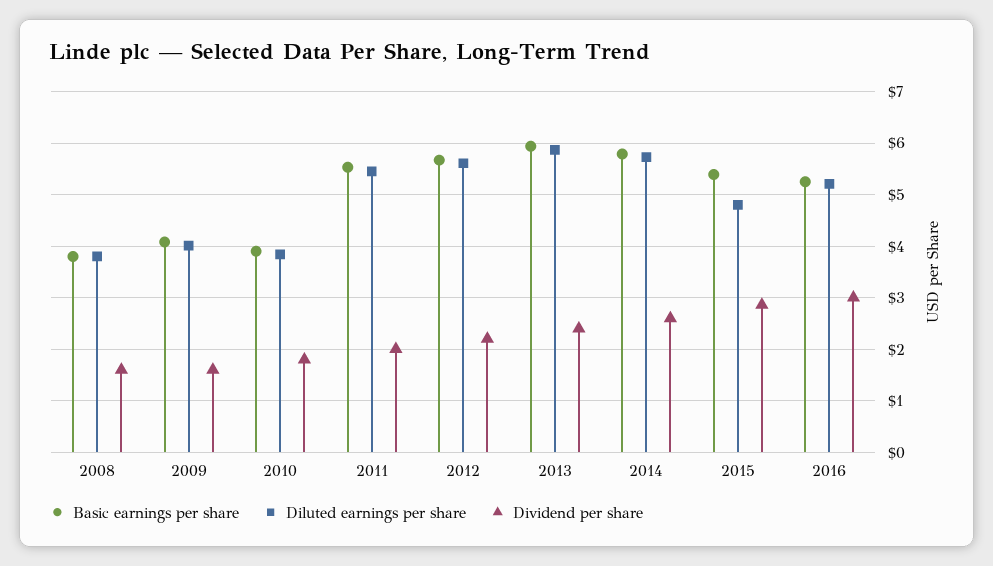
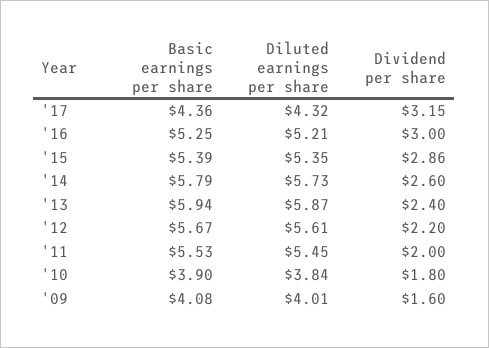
Basic earnings per share, 2008: 3.8 -> none
Diluted earnings per share, 2008: 3.8 -> none
Dividend per share, 2008: 1.6 -> none
Diluted earnings per share, 2015: 4.8 -> 5.35
Basic earnings per share, '17: none -> 4.36
Diluted earnings per share, '17: none -> 4.32
Dividend per share, '17: none -> 3.15

